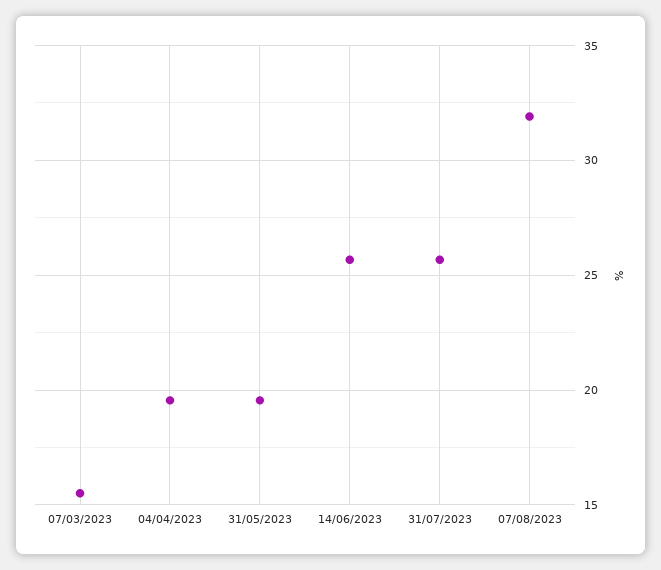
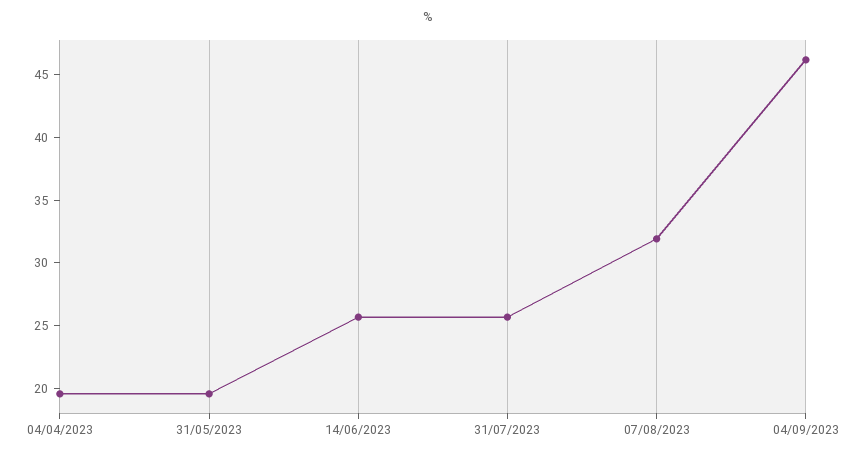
07/03/2023: 15.5 -> none
04/09/2023: none -> 46

